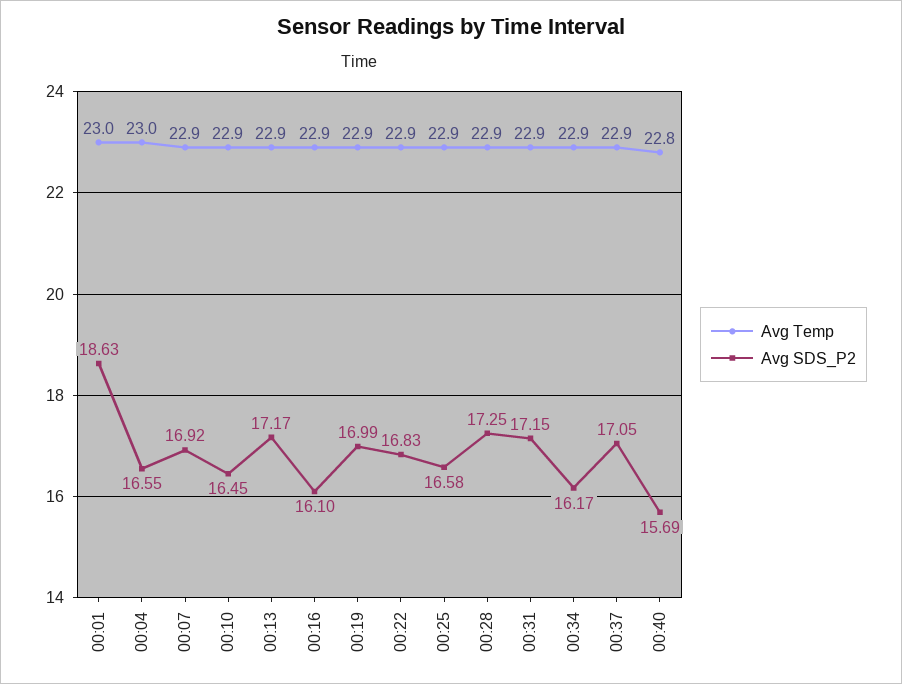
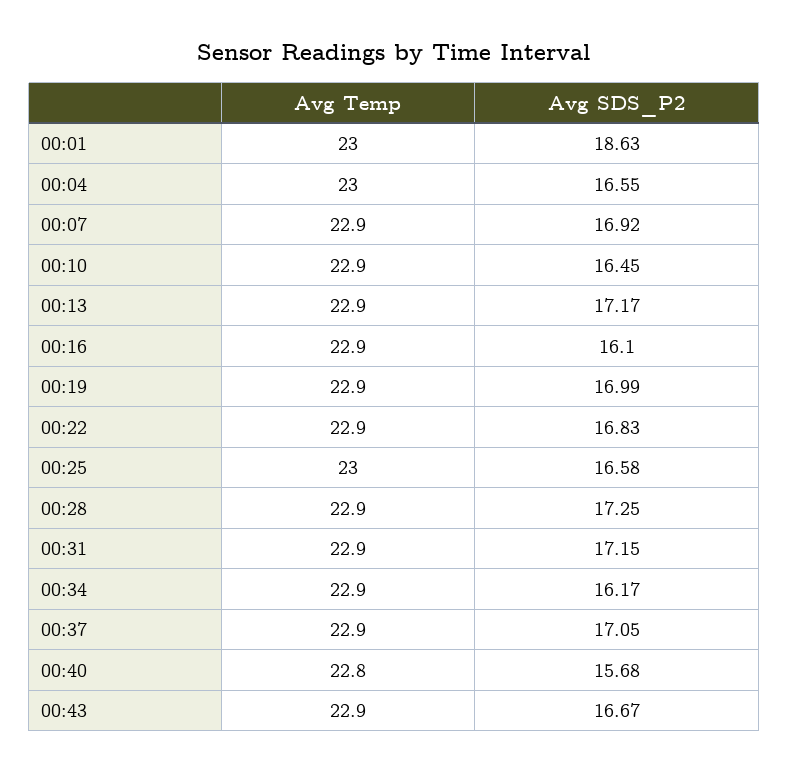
Avg Temp, 00:25: 22.9 -> 23
Avg SDS_P2, 00:40: 15.69 -> 15.68
Avg Temp, 00:43: none -> 22.9
Avg SDS_P2, 00:43: none -> 16.67

